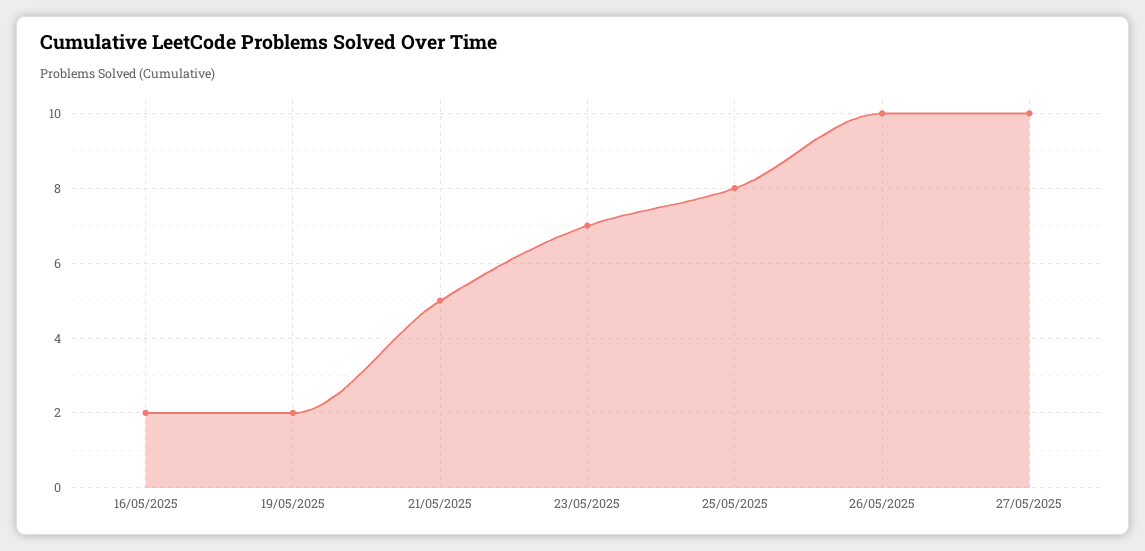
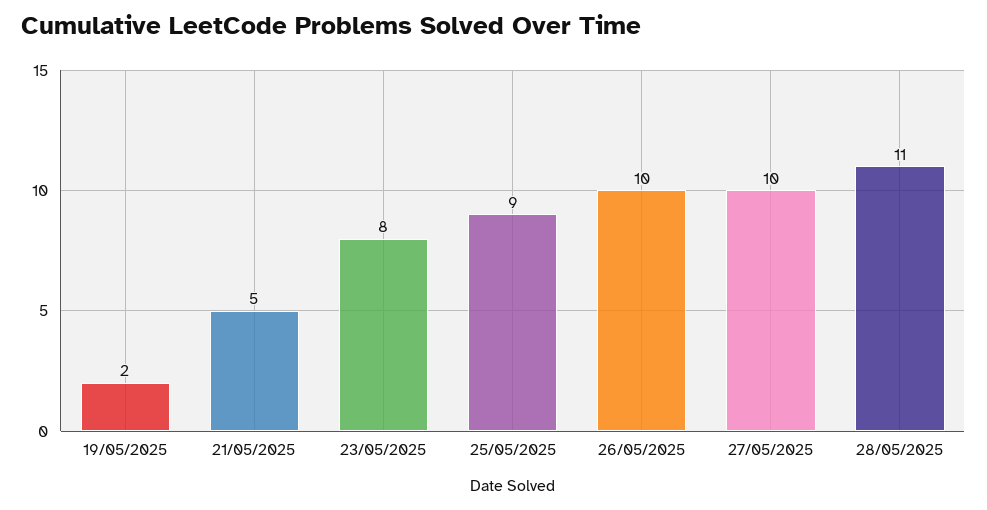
16/05/2025: 2 -> none
23/05/2025: 7 -> 8
25/05/2025: 8 -> 9
28/05/2025: none -> 11

